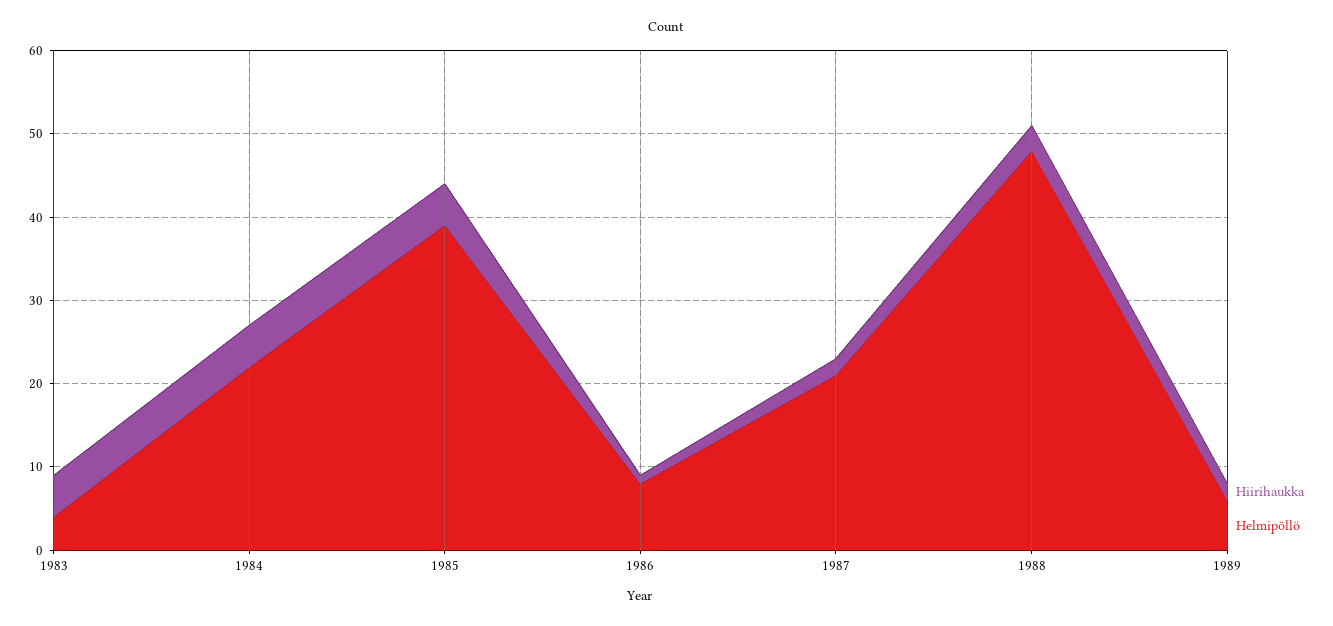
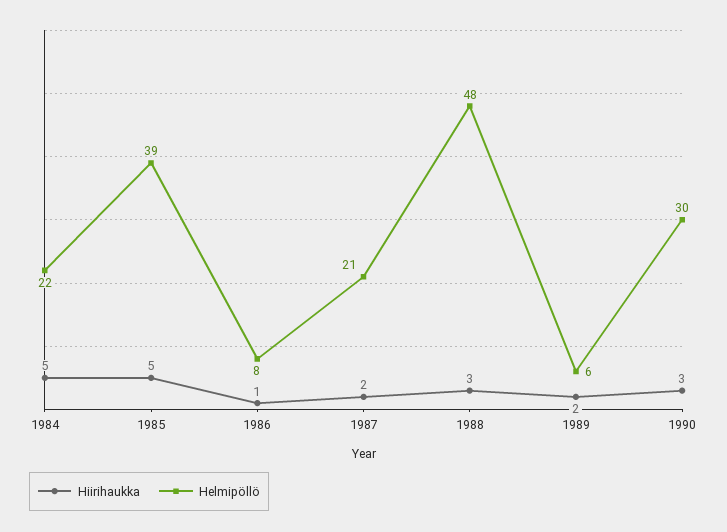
Hiirihaukka, 1983: 5 -> none
Helmipöllö, 1983: 4 -> none
Hiirihaukka, 1990: none -> 3
Helmipöllö, 1990: none -> 30

